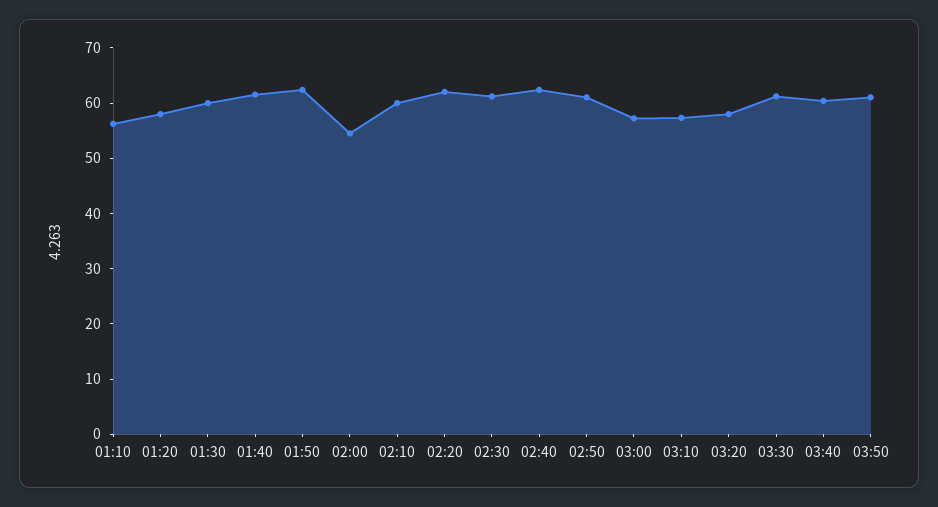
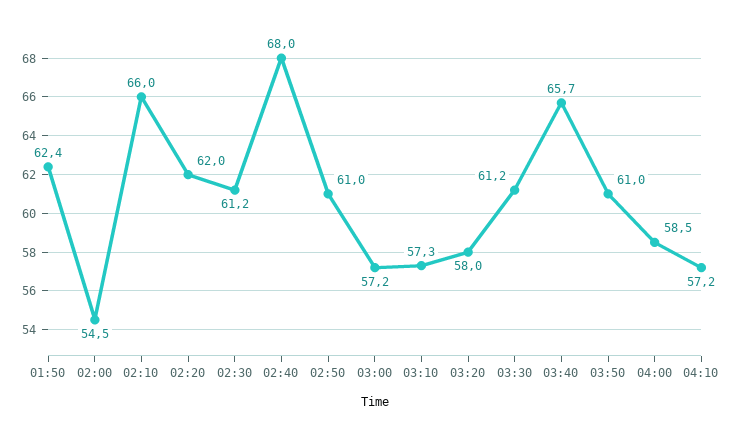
01:10: 56 -> none
01:20: 58 -> none
01:30: 60 -> none
01:40: 62 -> none
02:10: 60 -> 66
02:40: 62 -> 68
03:40: 60 -> 65.7
04:00: none -> 58.5
04:10: none -> 57.2

